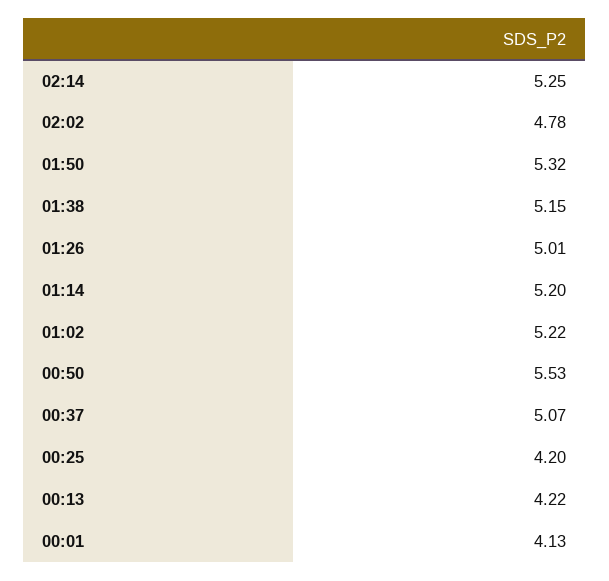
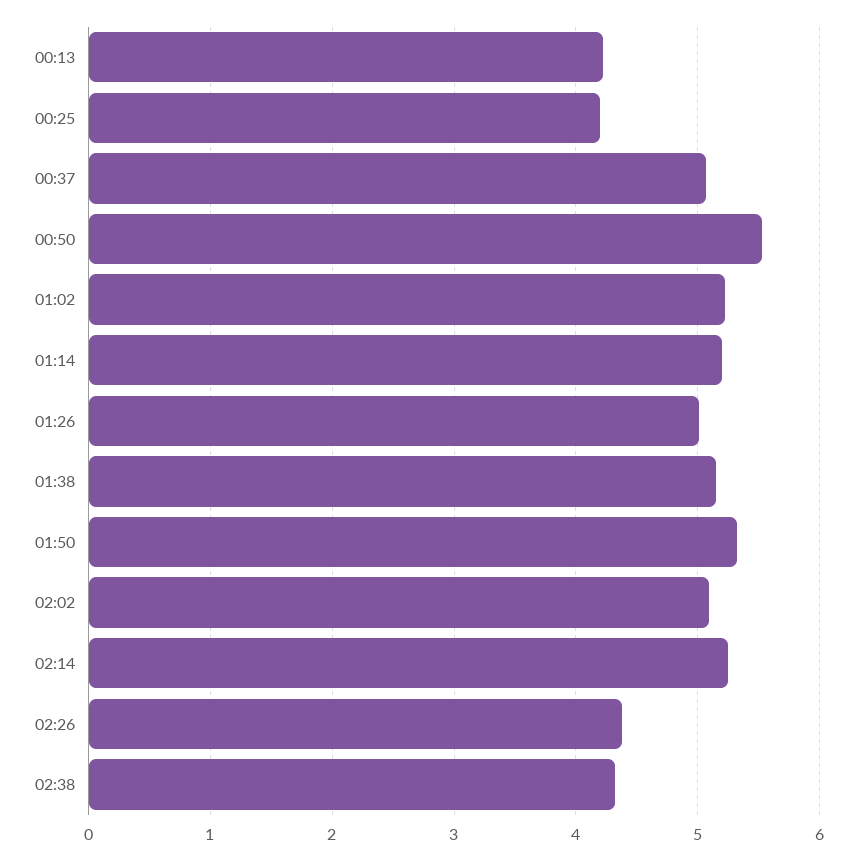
02:02: 4.78 -> 5.1
00:01: 4.13 -> none
02:26: none -> 4.4
02:38: none -> 4.3

